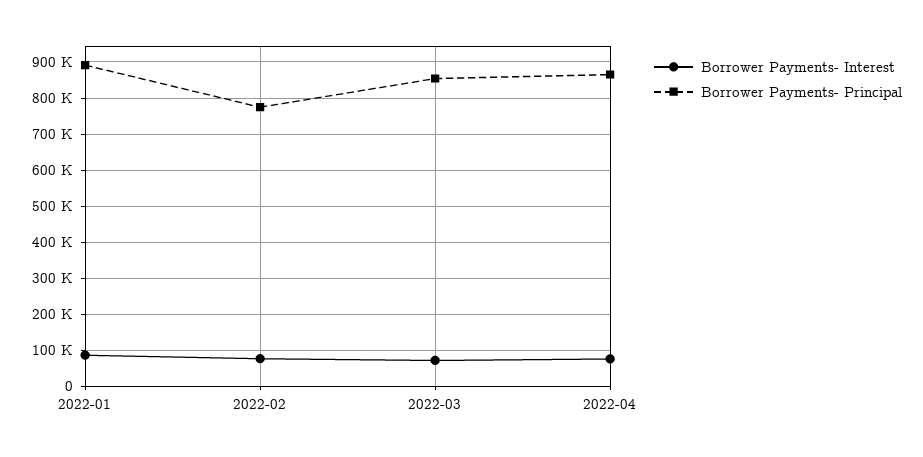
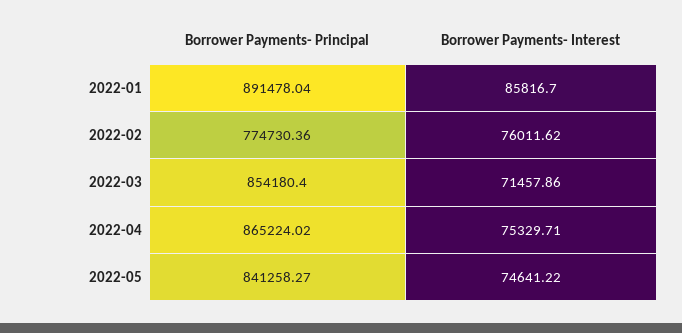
Borrower Payments- Principal, 2022-05: none -> 841258.27
Borrower Payments- Interest, 2022-05: none -> 74641.22

